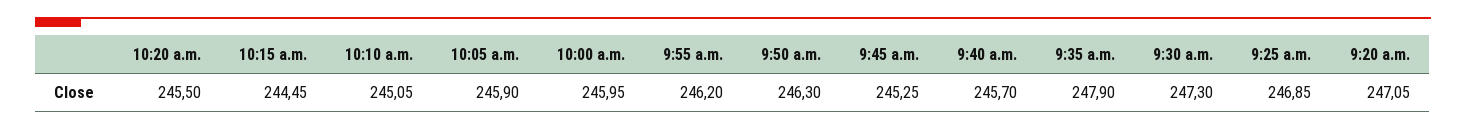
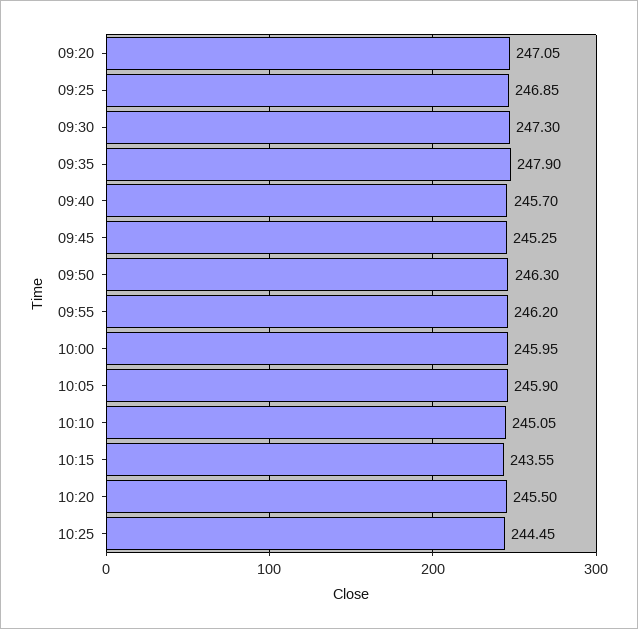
10:15 a.m.: 244.45 -> 243.55
10:25: none -> 244.45

